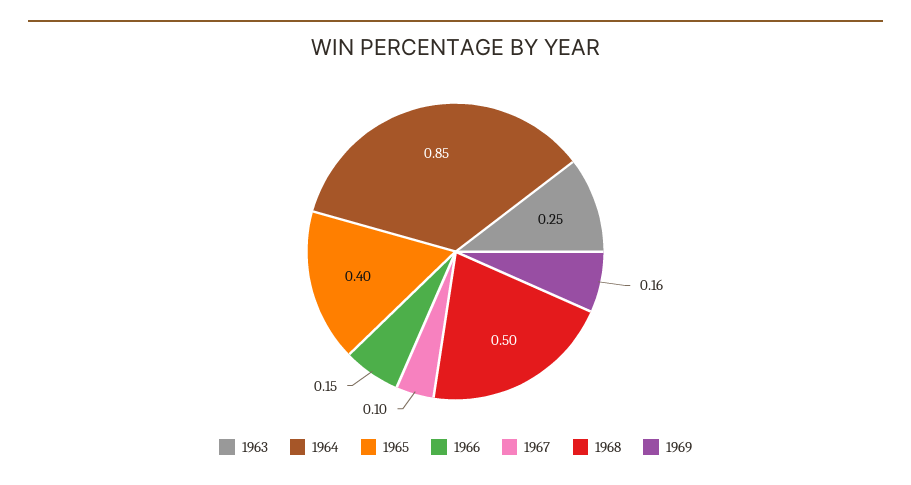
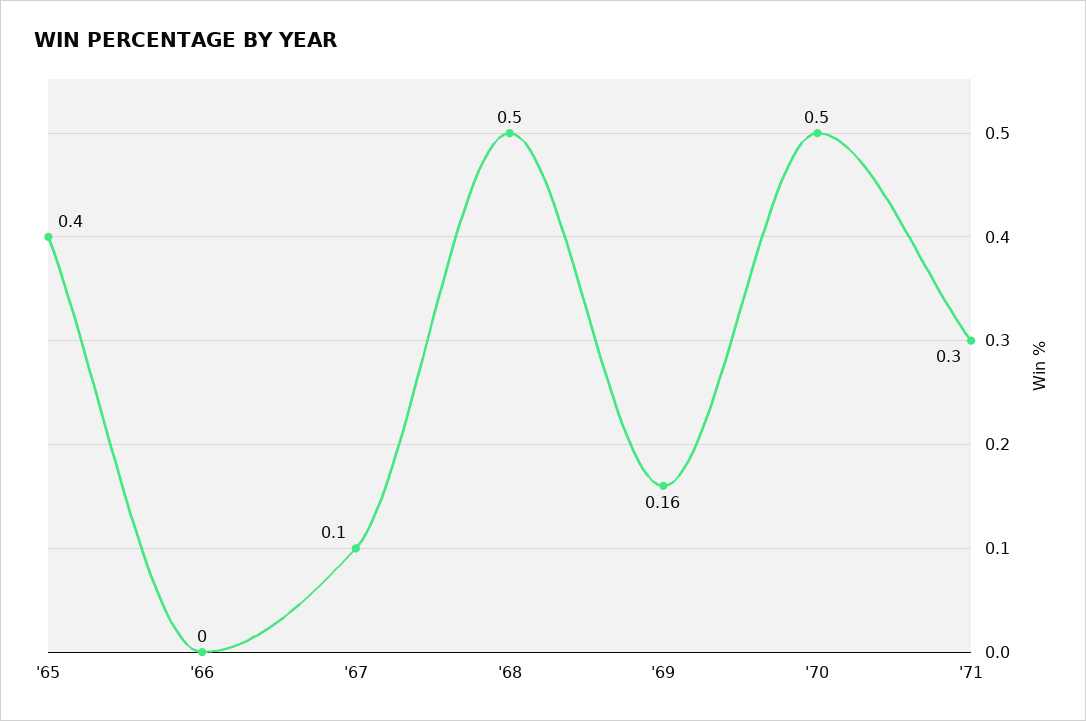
1963: 0.25 -> none
1964: 0.85 -> none
1966: 0.15 -> 0
'70: none -> 0.5
'71: none -> 0.3

